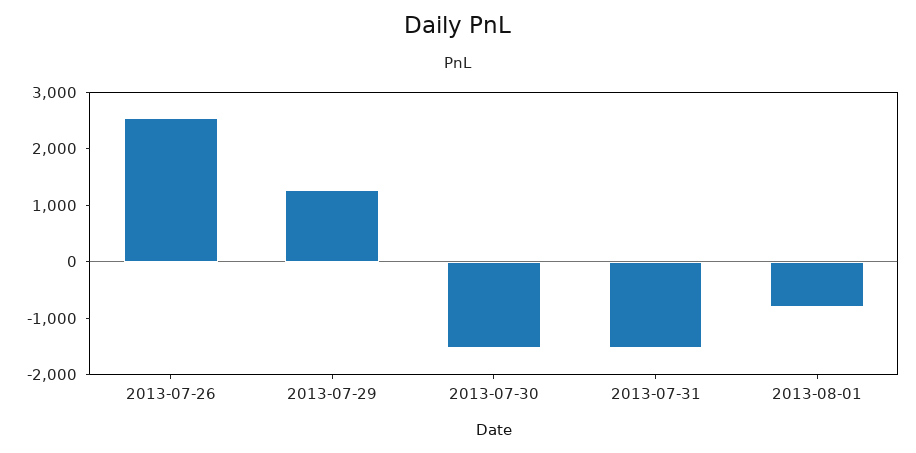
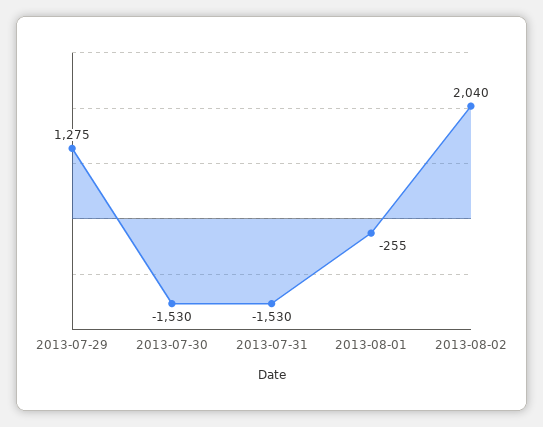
2013-07-26: 2600 -> none
2013-08-01: -800 -> -255
2013-08-02: none -> 2040

